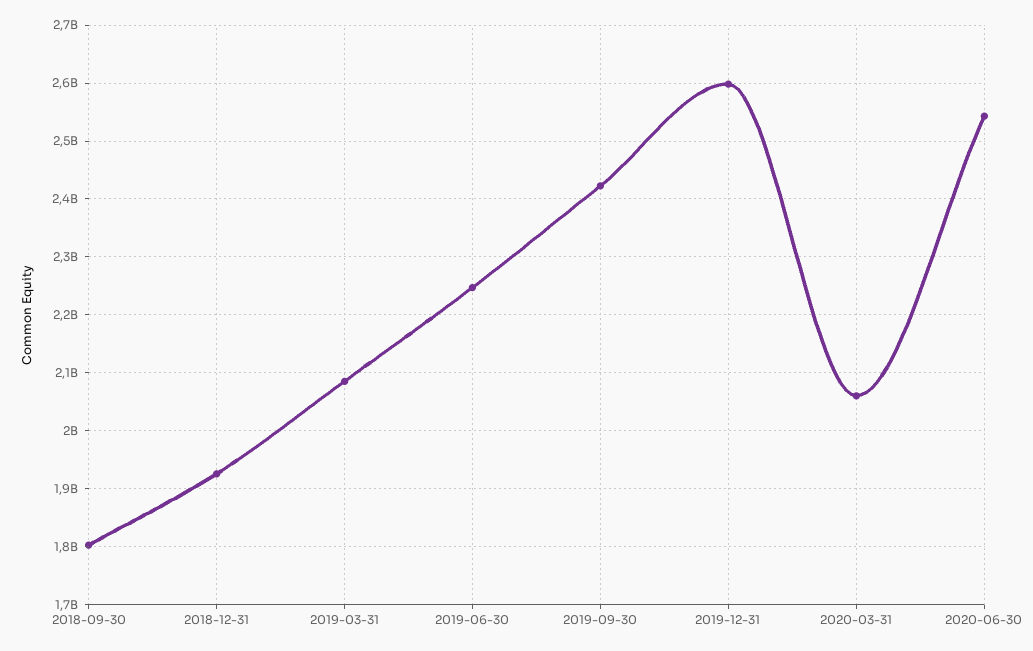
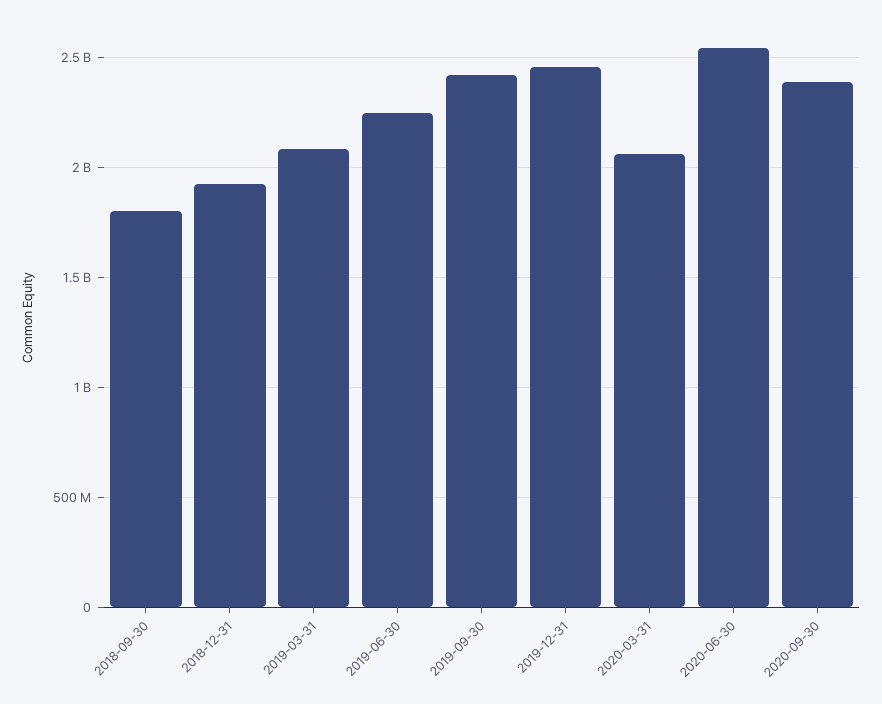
2019-12-31: 2600000000 -> 2450000000
2020-09-30: none -> 2400000000

